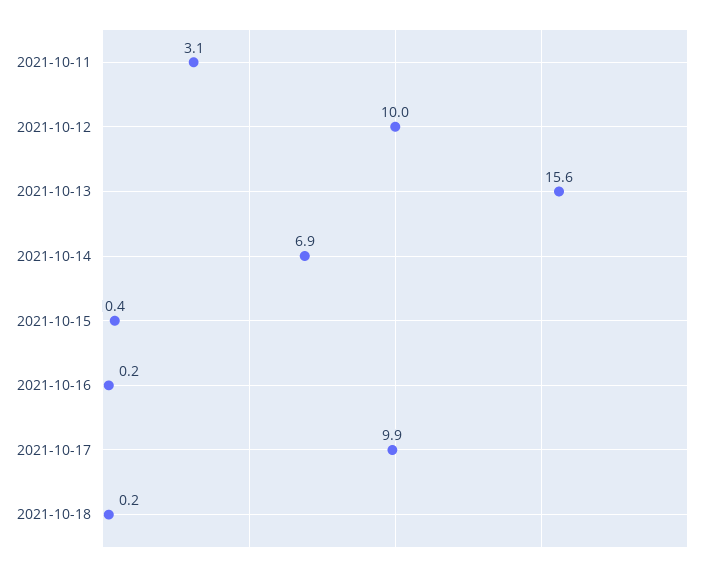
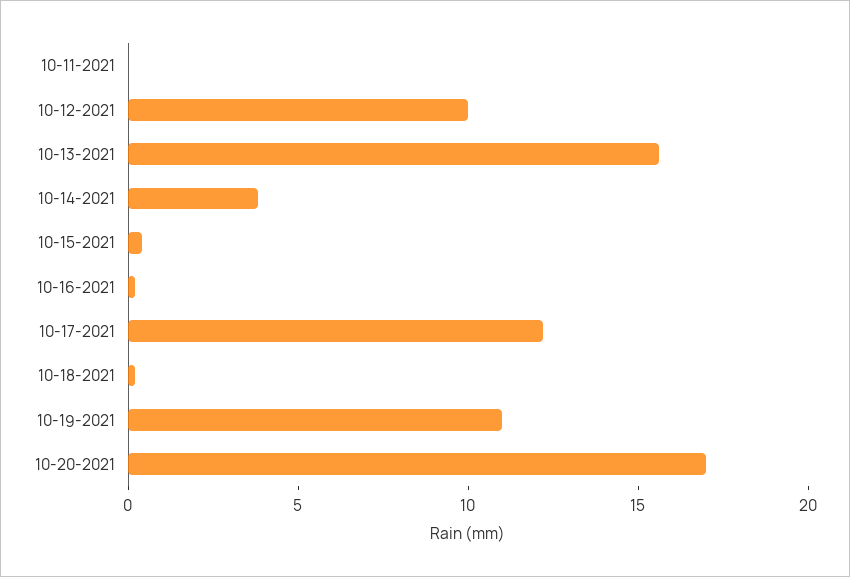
2021-10-11: 3.1 -> 0
2021-10-14: 6.9 -> 4
2021-10-17: 9.9 -> 12
10-19-2021: none -> 11
10-20-2021: none -> 17

